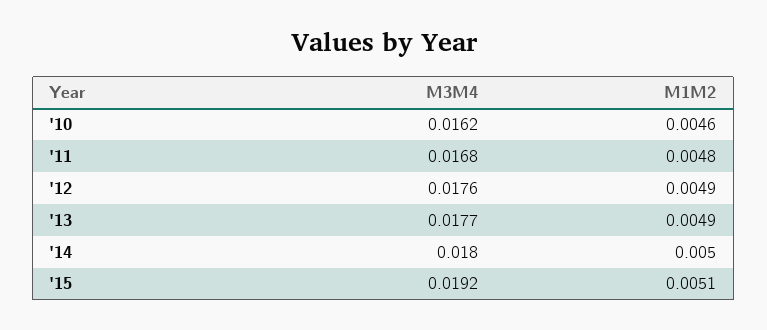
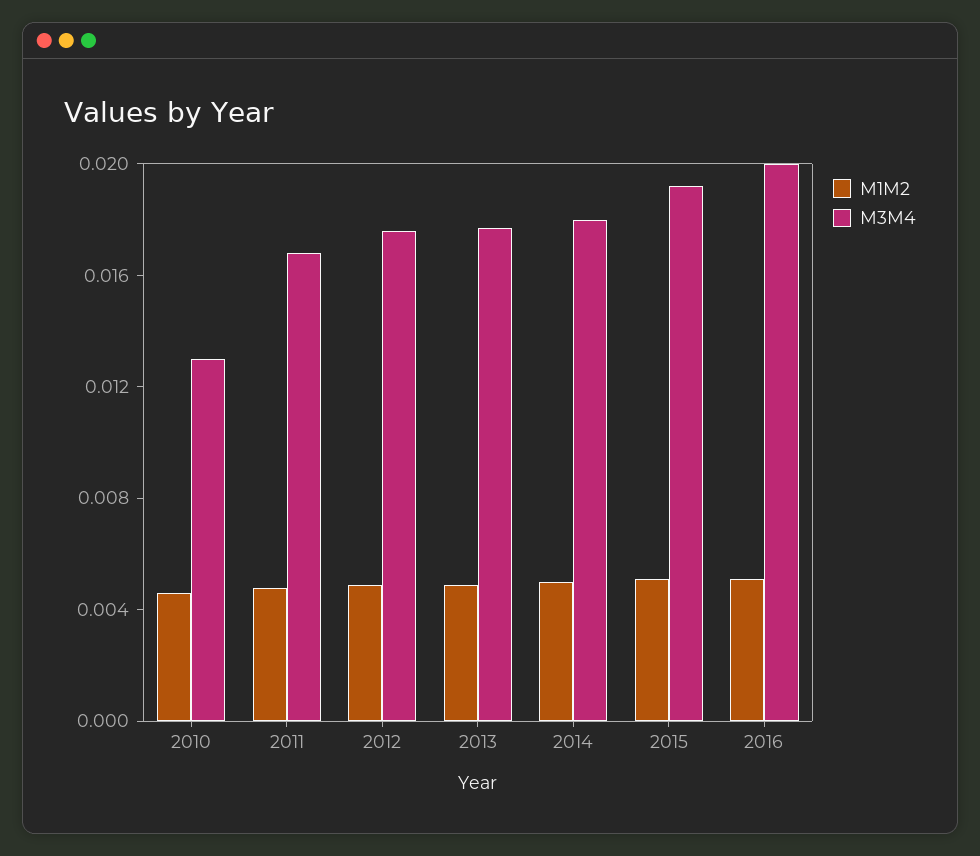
M3M4, '10: 0.0162 -> 0.013
M1M2, 2016: none -> 0.005
M3M4, 2016: none -> 0.02

